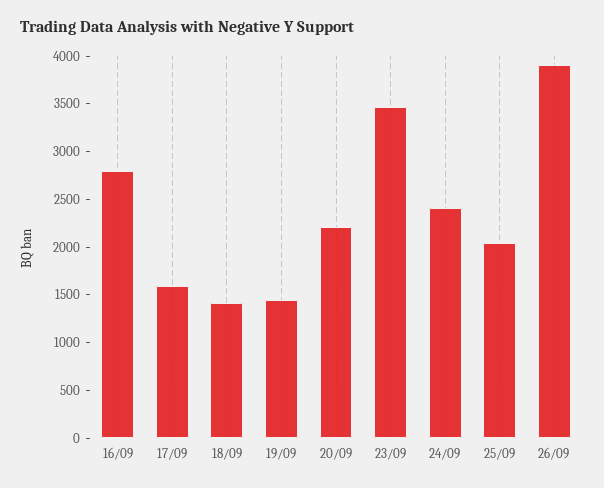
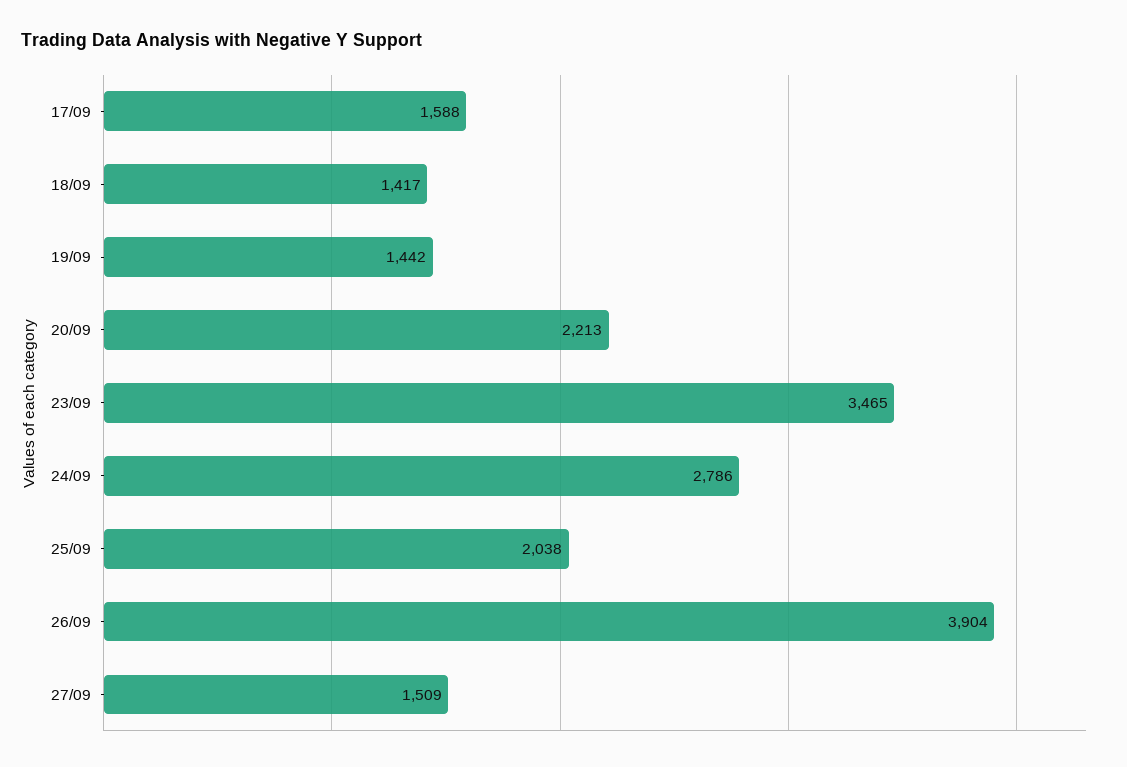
16/09: 2800 -> none
24/09: 2400 -> 2786
27/09: none -> 1509

